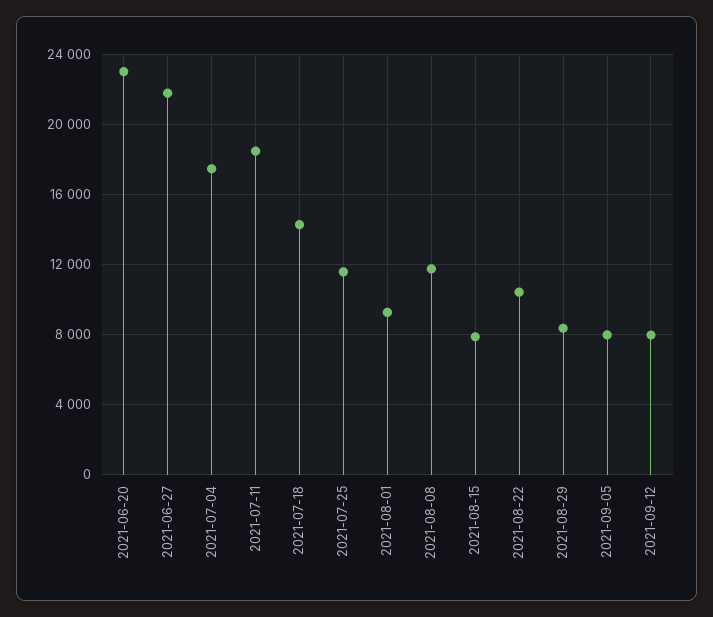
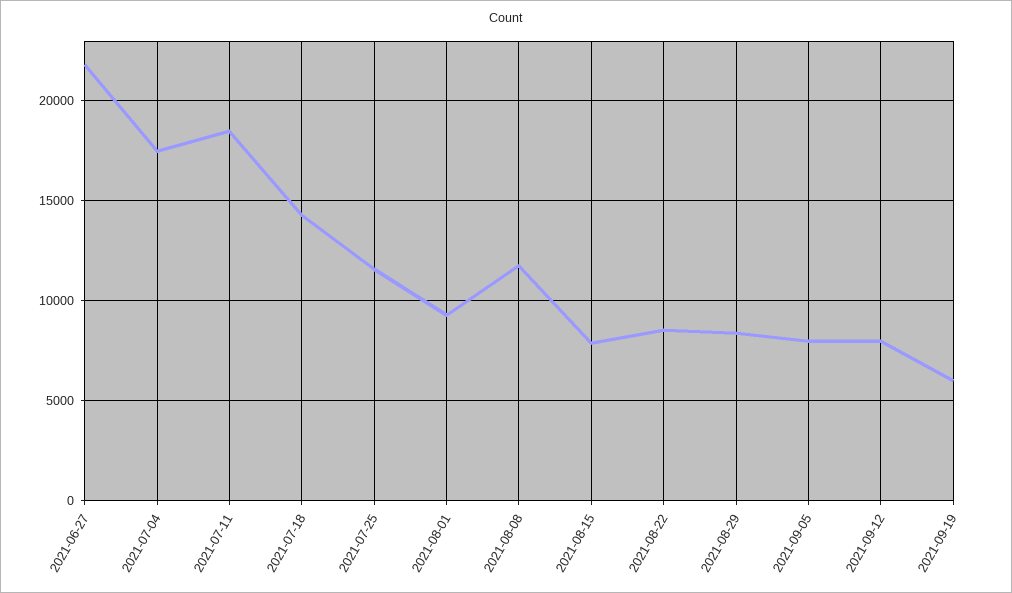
2021-06-20: 23000 -> none
2021-08-22: 10500 -> 8500
2021-09-19: none -> 6000

